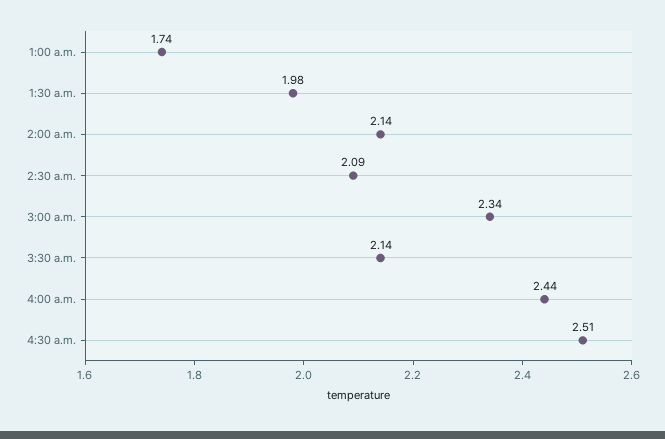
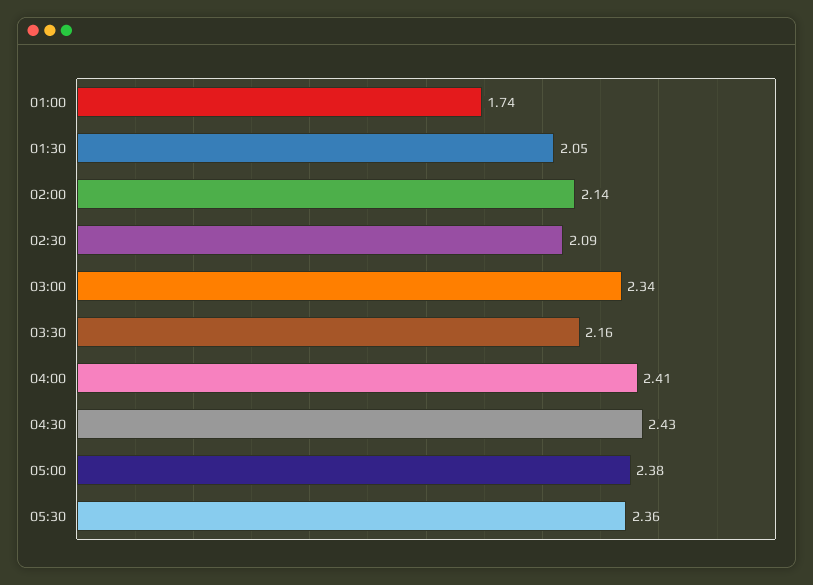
1:30 a.m.: 1.98 -> 2.05
3:30 a.m.: 2.14 -> 2.16
4:00 a.m.: 2.44 -> 2.41
4:30 a.m.: 2.51 -> 2.43
05:00: none -> 2.38
05:30: none -> 2.36

